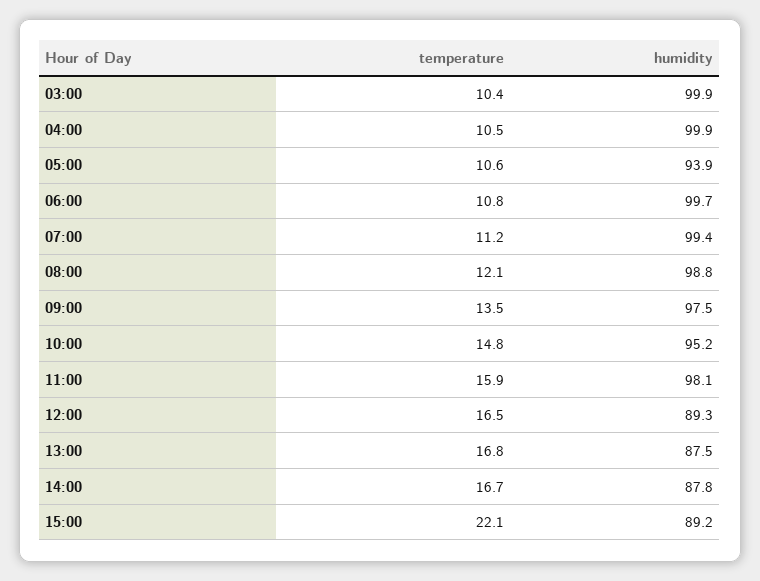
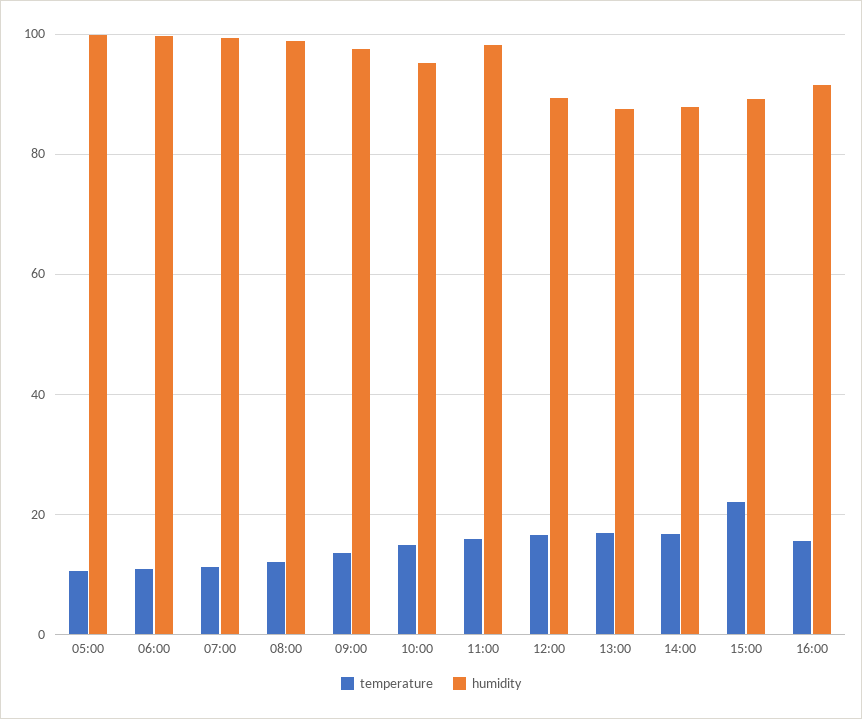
temperature, 03:00: 10.4 -> none
humidity, 03:00: 99.9 -> none
temperature, 04:00: 10.5 -> none
humidity, 04:00: 99.9 -> none
humidity, 05:00: 93.9 -> 100
temperature, 16:00: none -> 16
humidity, 16:00: none -> 92

